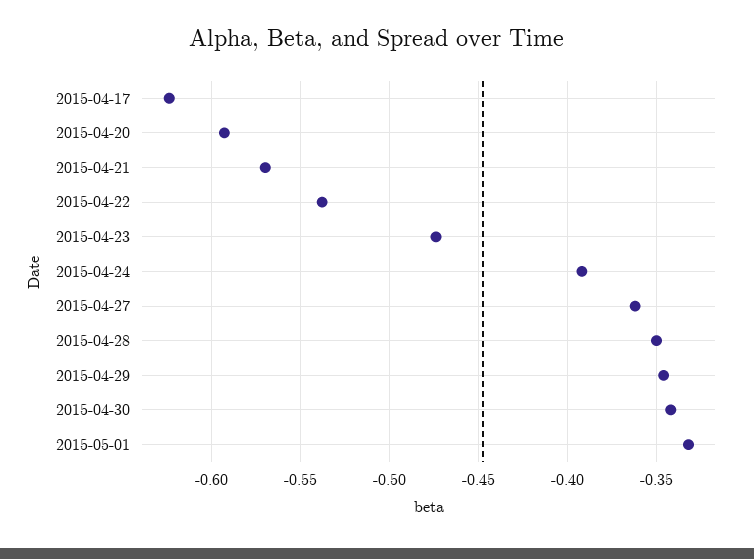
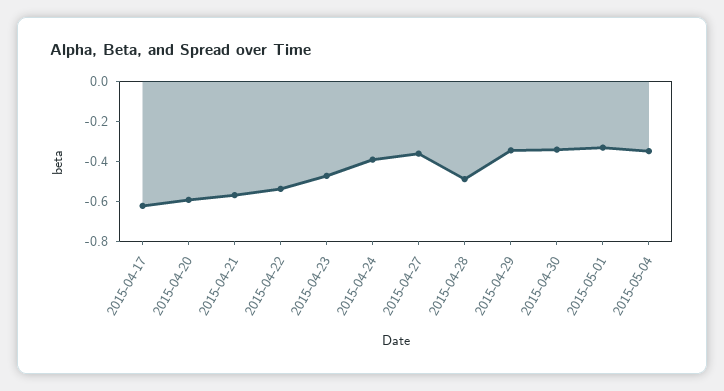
2015-04-28: -0.35 -> -0.5
2015-05-04: none -> -0.35

